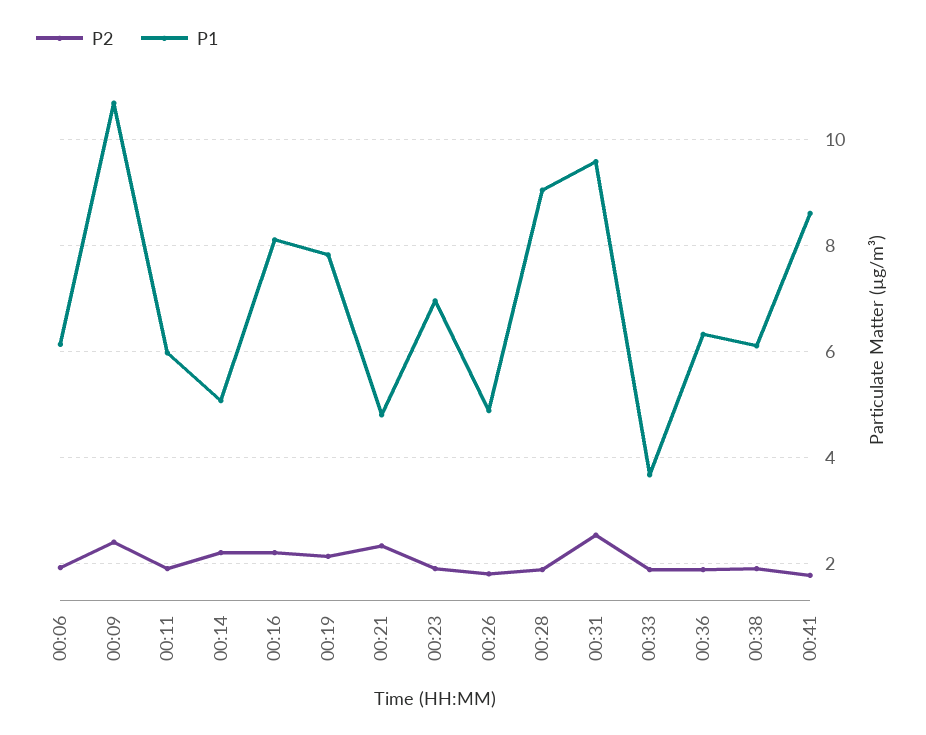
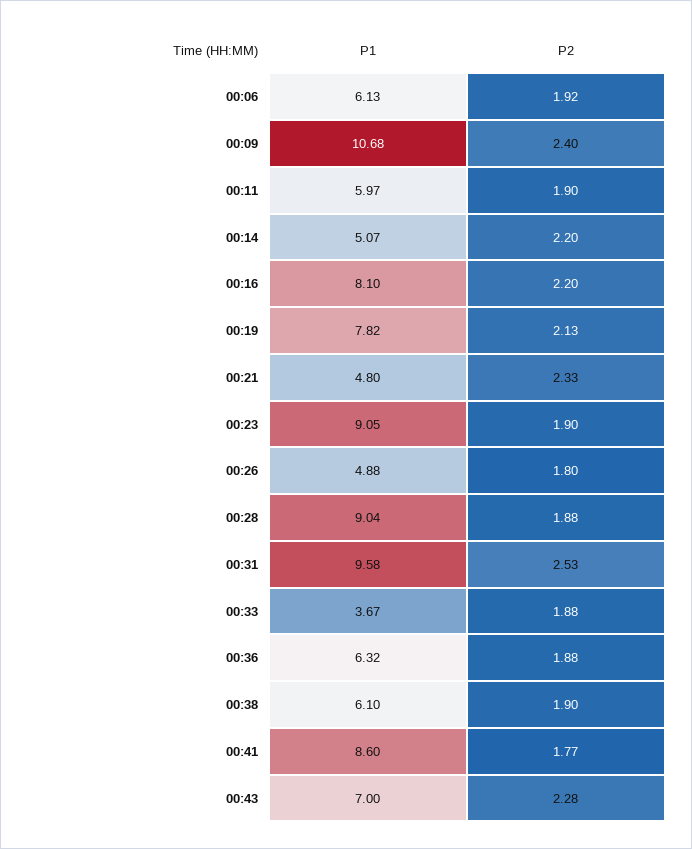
P1, 00:23: 7 -> 9.05
P1, 00:43: none -> 7
P2, 00:43: none -> 2.28

